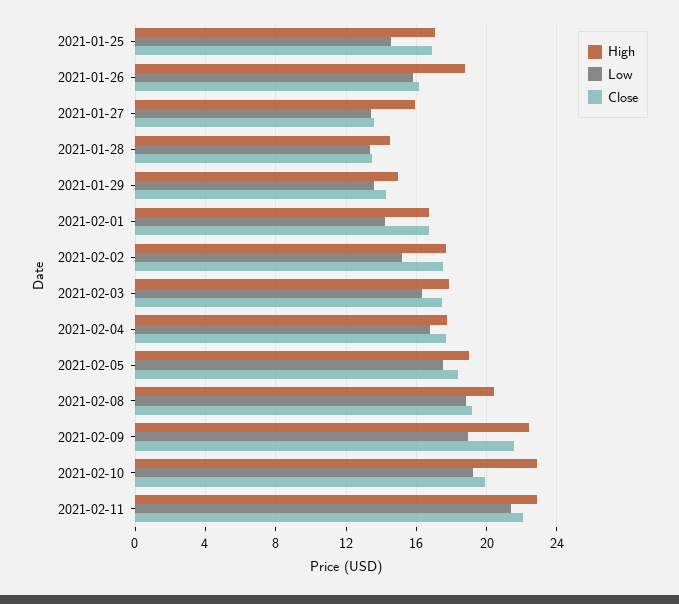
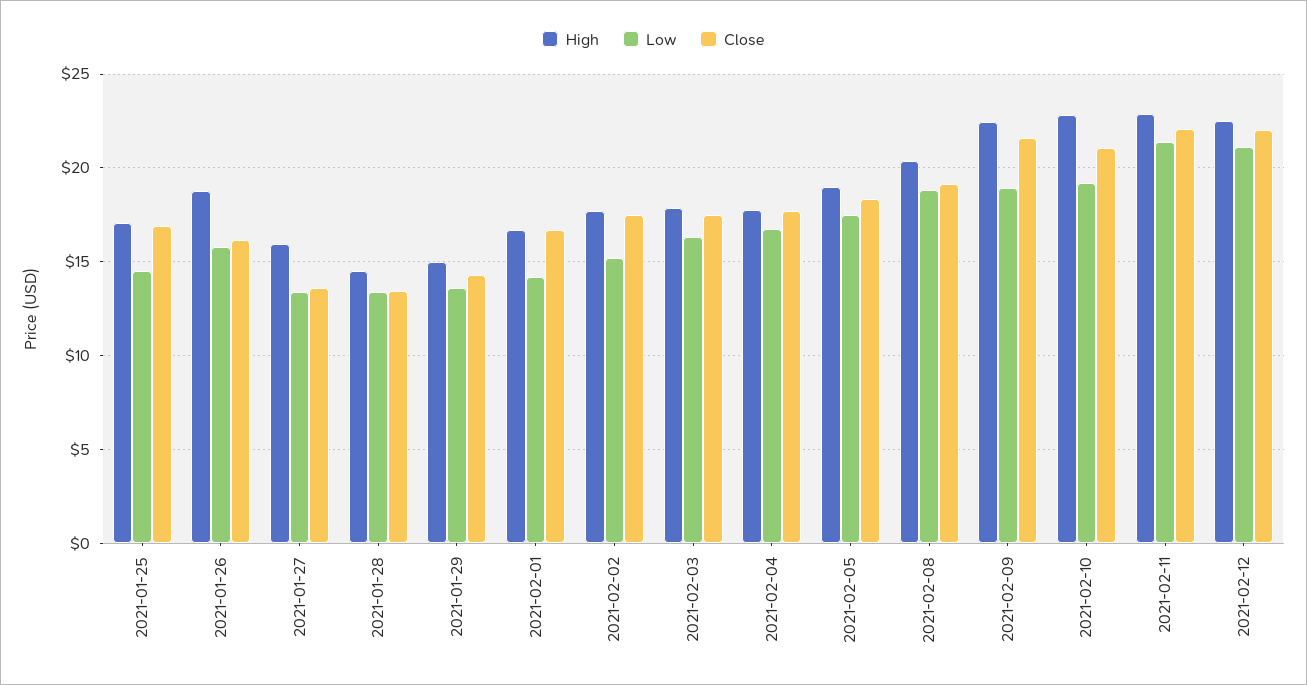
Close, 2021-02-10: 20 -> 21
High, 2021-02-12: none -> 22.5
Low, 2021-02-12: none -> 21
Close, 2021-02-12: none -> 22

